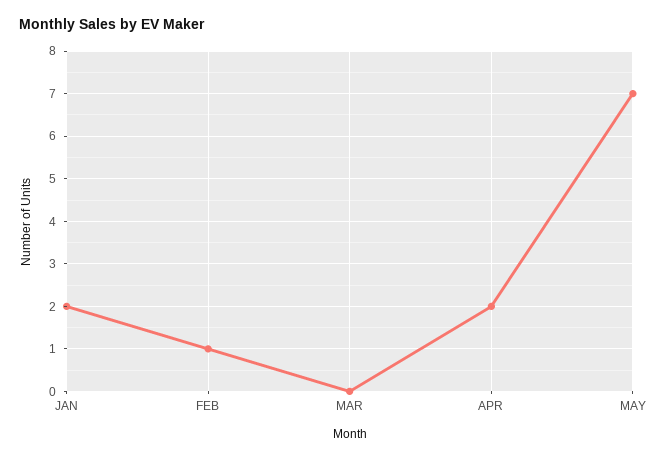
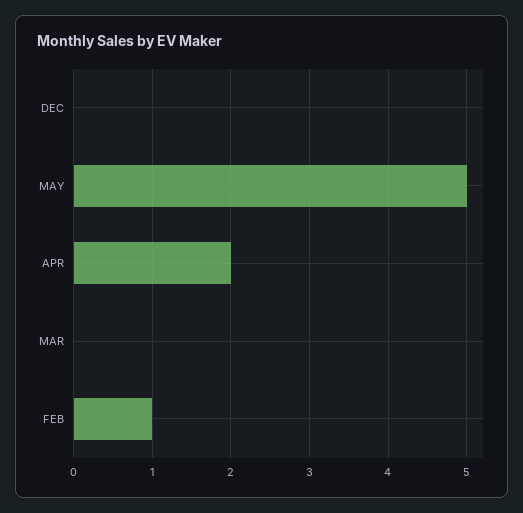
JAN: 2 -> none
MAY: 7 -> 5
DEC: none -> 0

